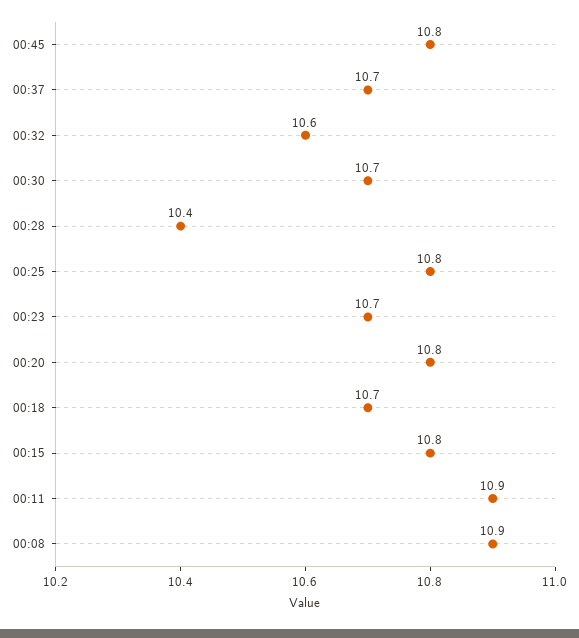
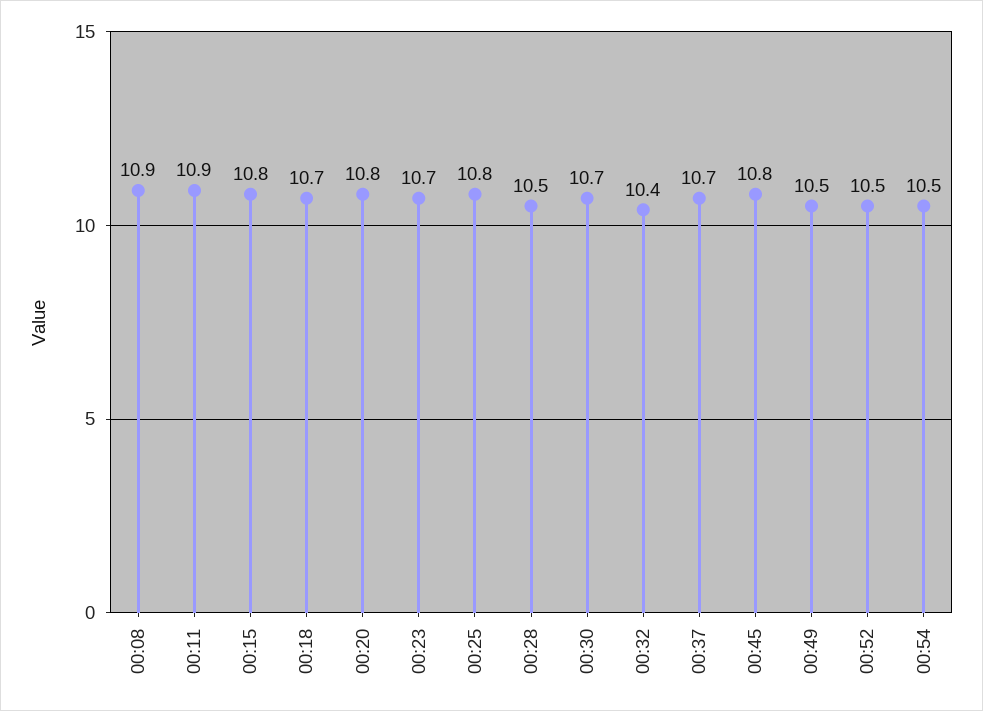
00:32: 10.6 -> 10.4
00:28: 10.4 -> 10.5
00:49: none -> 10.5
00:52: none -> 10.5
00:54: none -> 10.5

